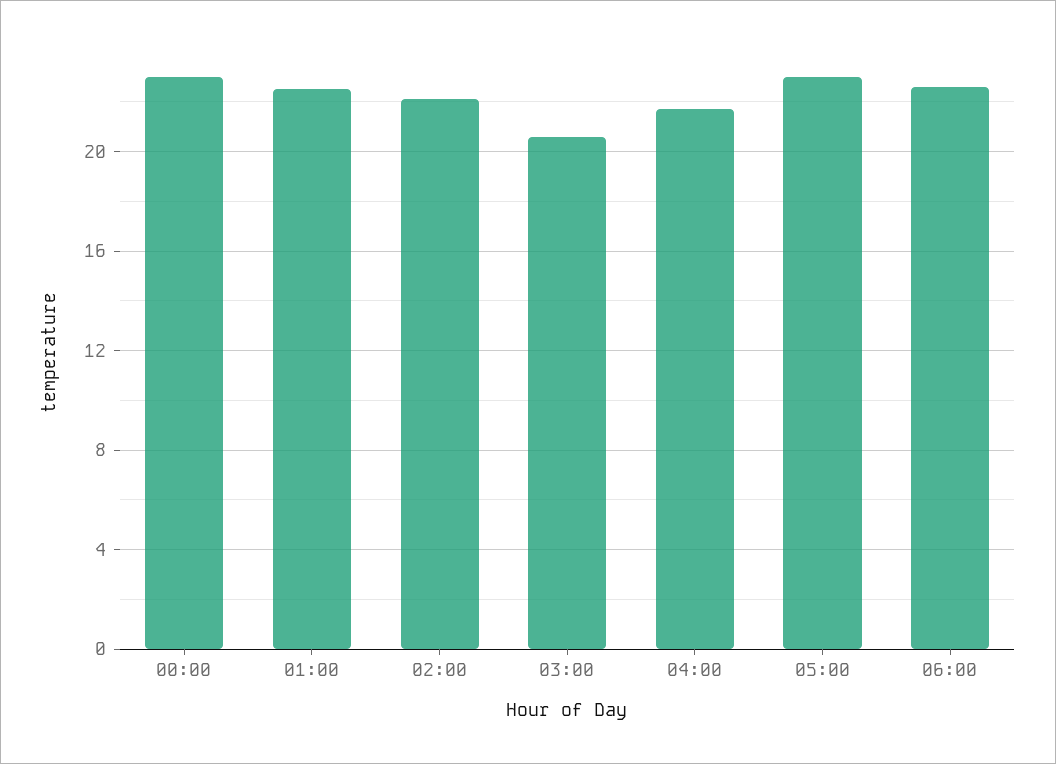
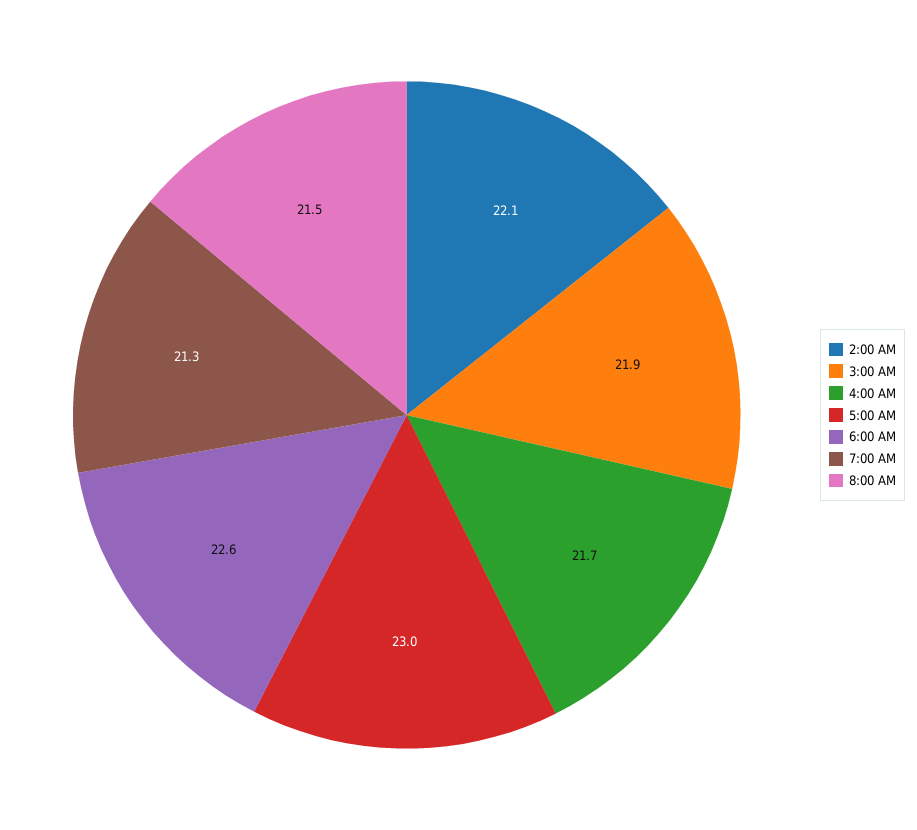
00:00: 23 -> none
01:00: 22.5 -> none
03:00: 20.5 -> 21.9
7:00 AM: none -> 21.3
8:00 AM: none -> 21.5

